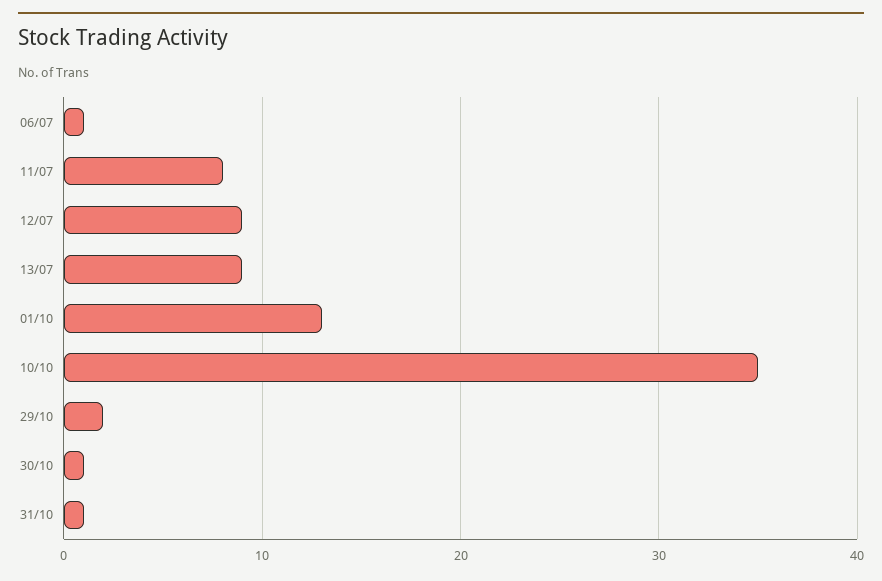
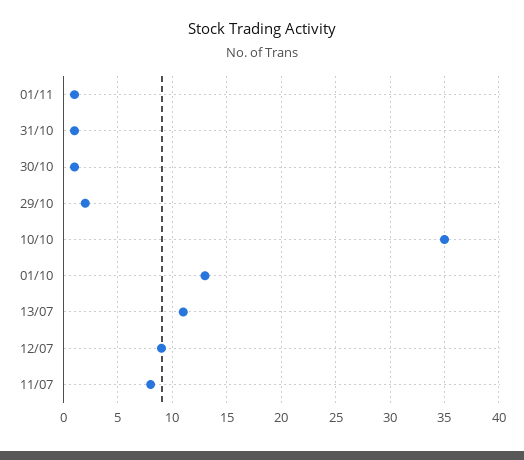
06/07: 1 -> none
13/07: 9 -> 11
01/11: none -> 1

